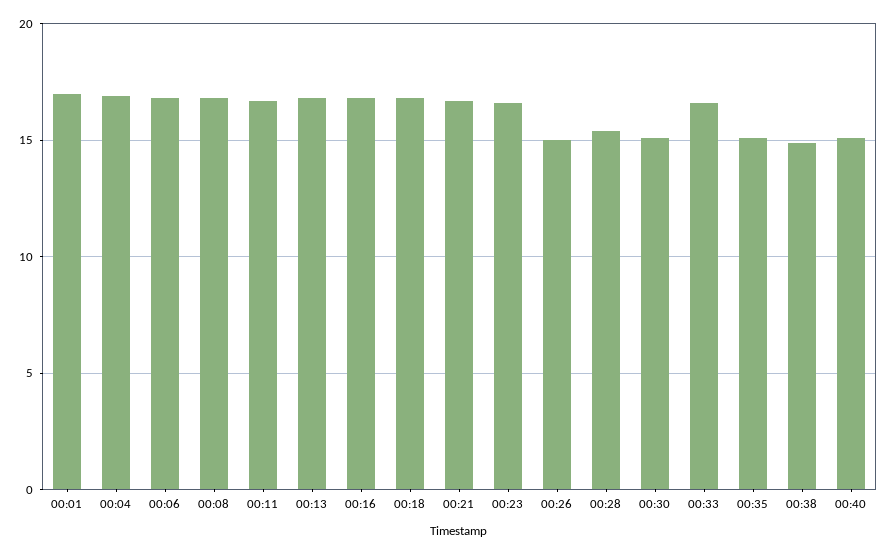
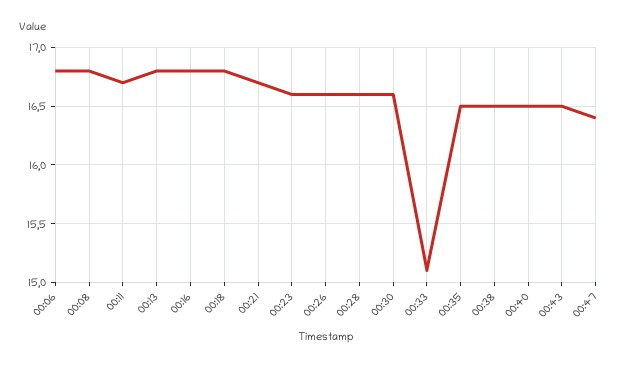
00:01: 17 -> none
00:04: 17 -> none
00:26: 15 -> 16.6
00:28: 15.5 -> 16.6
00:30: 15 -> 16.6
00:33: 16.5 -> 15.1
00:35: 15 -> 16.5
00:38: 15 -> 16.5
00:40: 15 -> 16.5
00:43: none -> 16.5
00:47: none -> 16.4

